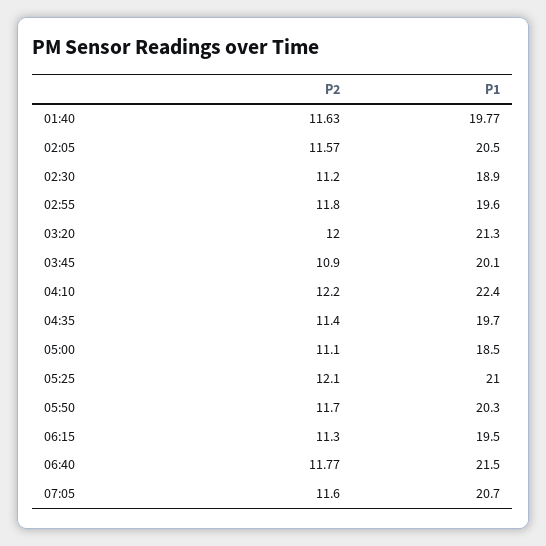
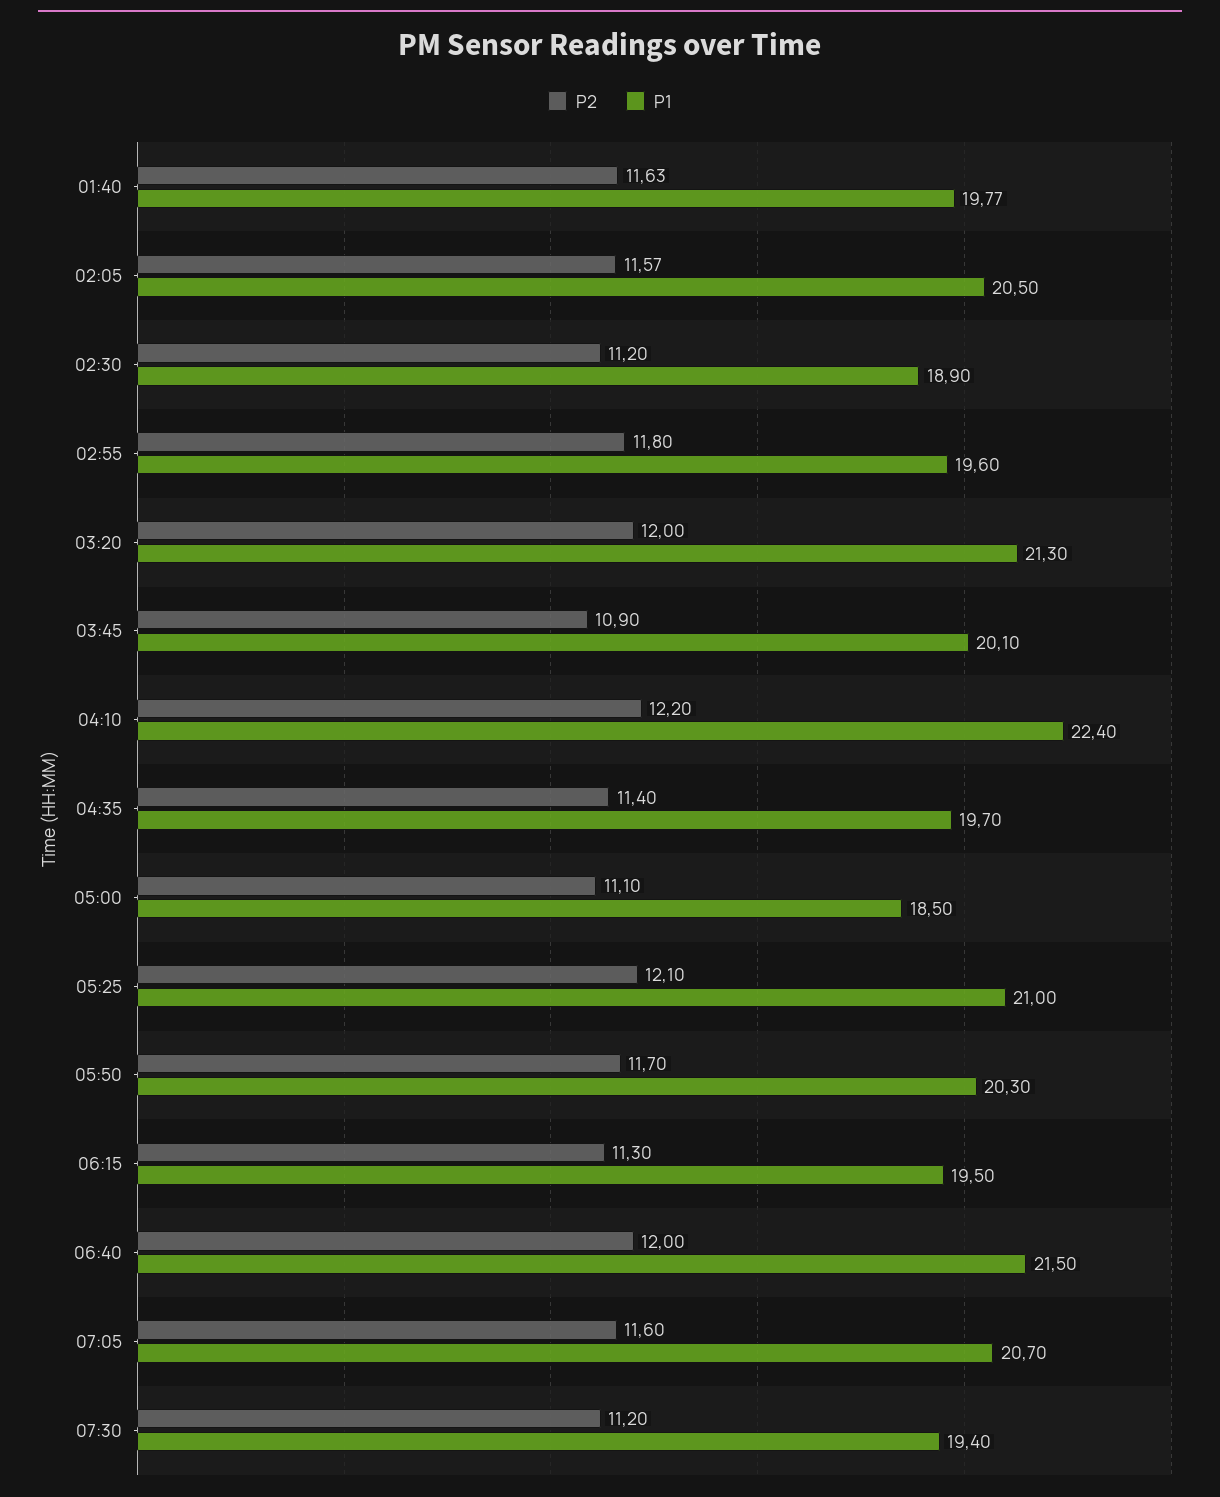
P2, 06:40: 11.77 -> 12
P2, 07:30: none -> 11.2
P1, 07:30: none -> 19.4

